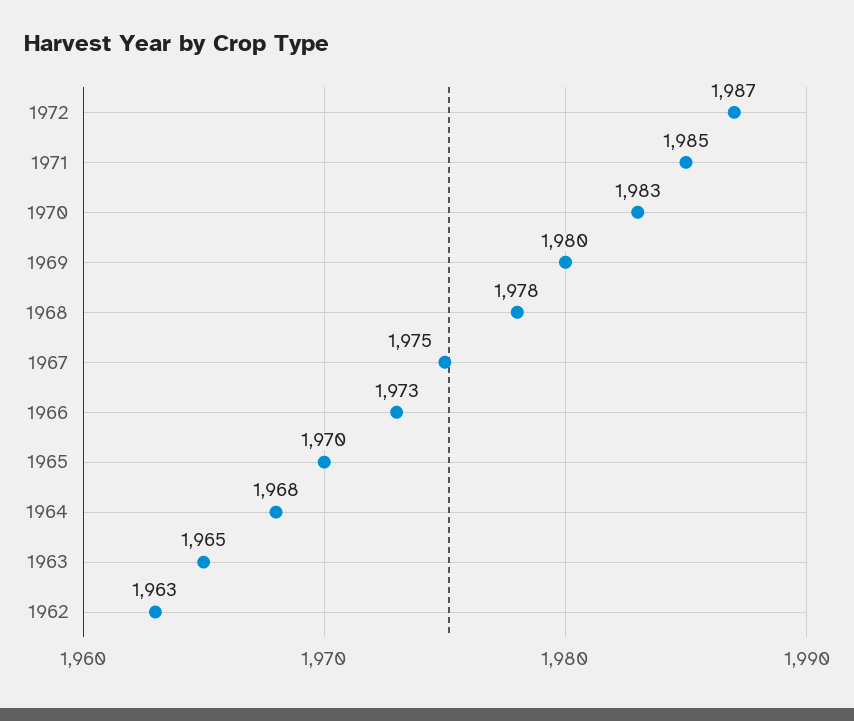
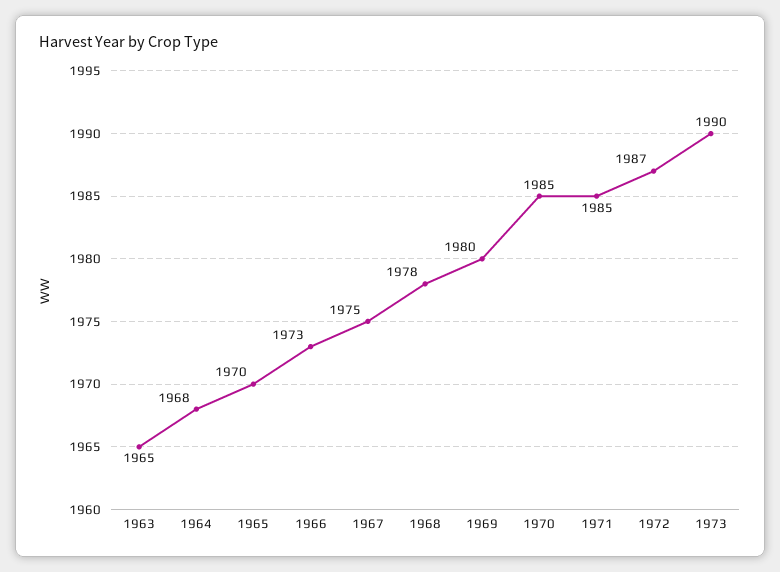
1970: 1983 -> 1985
1962: 1963 -> none
1973: none -> 1990

